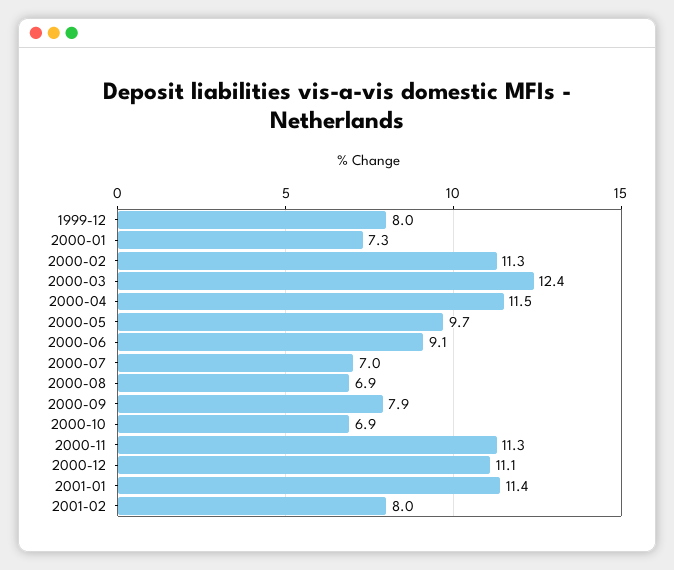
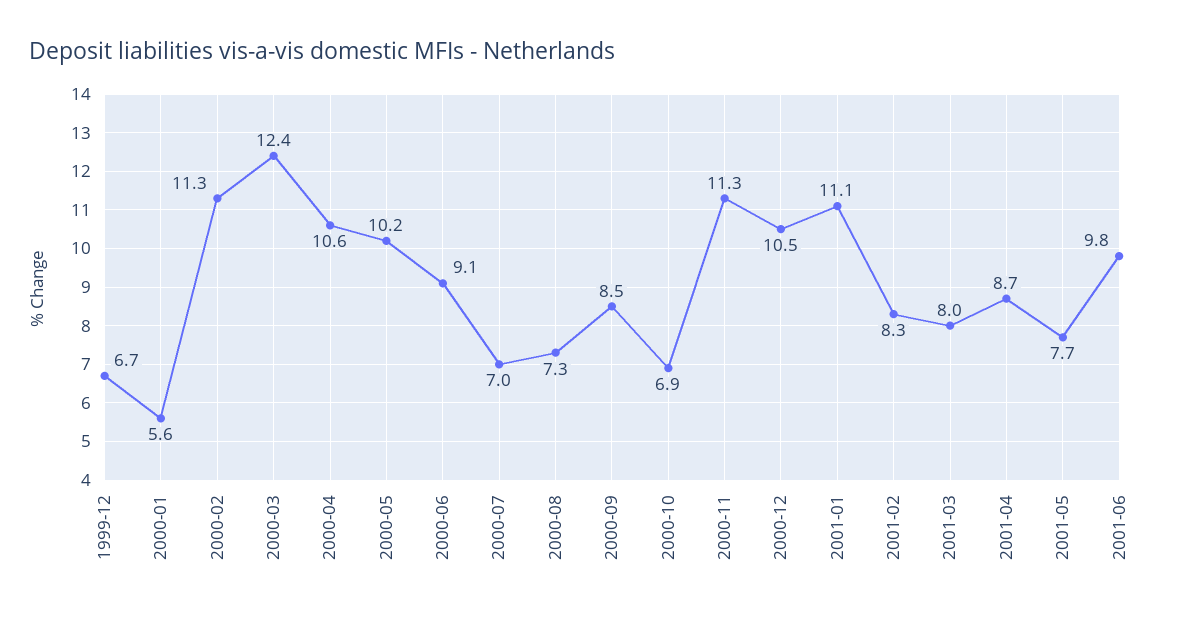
1999-12: 8 -> 6.7
2000-01: 7.3 -> 5.6
2000-04: 11.5 -> 10.6
2000-05: 9.7 -> 10.2
2000-08: 6.9 -> 7.3
2000-09: 7.9 -> 8.5
2000-12: 11.1 -> 10.5
2001-01: 11.4 -> 11.1
2001-02: 8 -> 8.3
2001-03: none -> 8
2001-04: none -> 8.7
2001-05: none -> 7.7
2001-06: none -> 9.8

